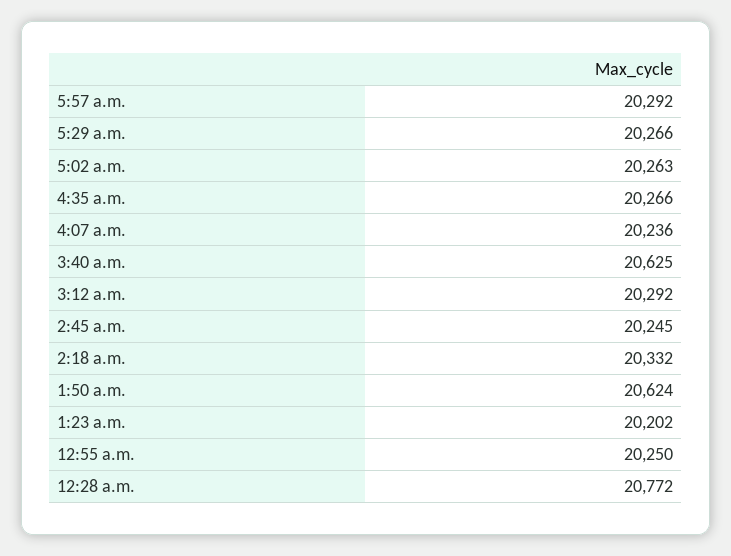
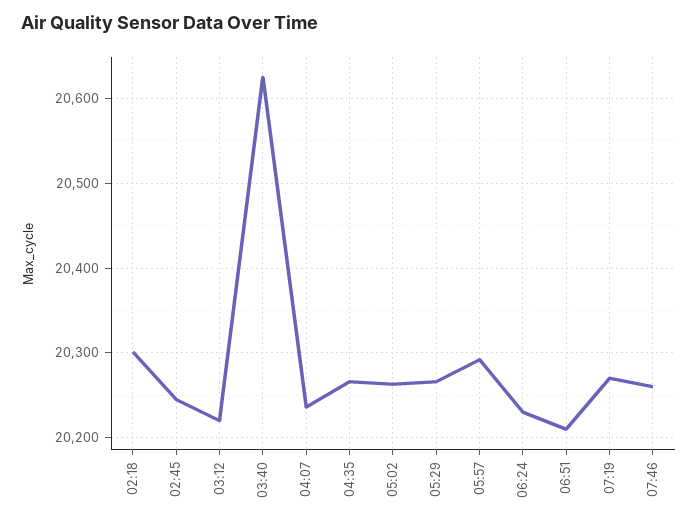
3:12 a.m.: 20292 -> 20220
2:18 a.m.: 20332 -> 20300
1:50 a.m.: 20624 -> none
1:23 a.m.: 20202 -> none
12:55 a.m.: 20250 -> none
12:28 a.m.: 20772 -> none
06:24: none -> 20230
06:51: none -> 20210
07:19: none -> 20270
07:46: none -> 20260

